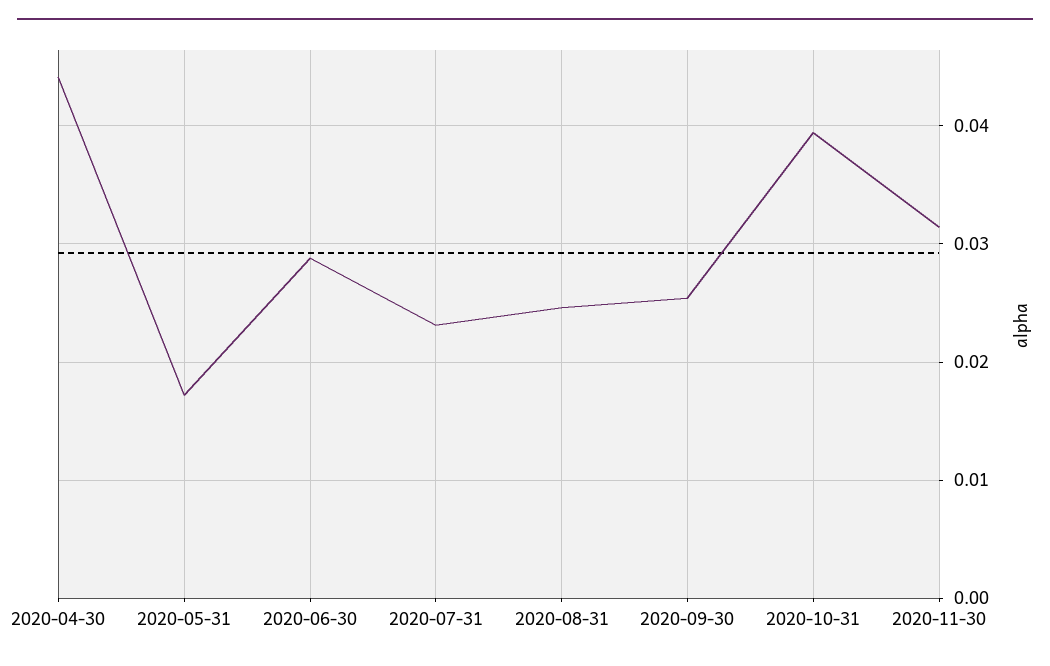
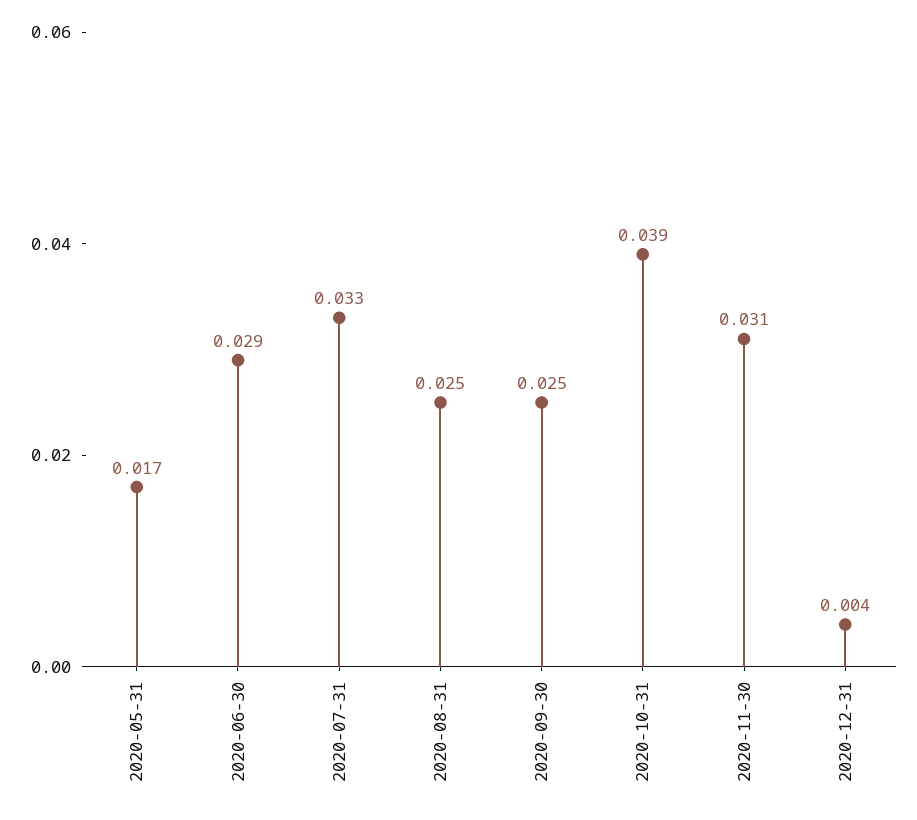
2020-04-30: 0.044 -> none
2020-07-31: 0.023 -> 0.033
2020-12-31: none -> 0.004

